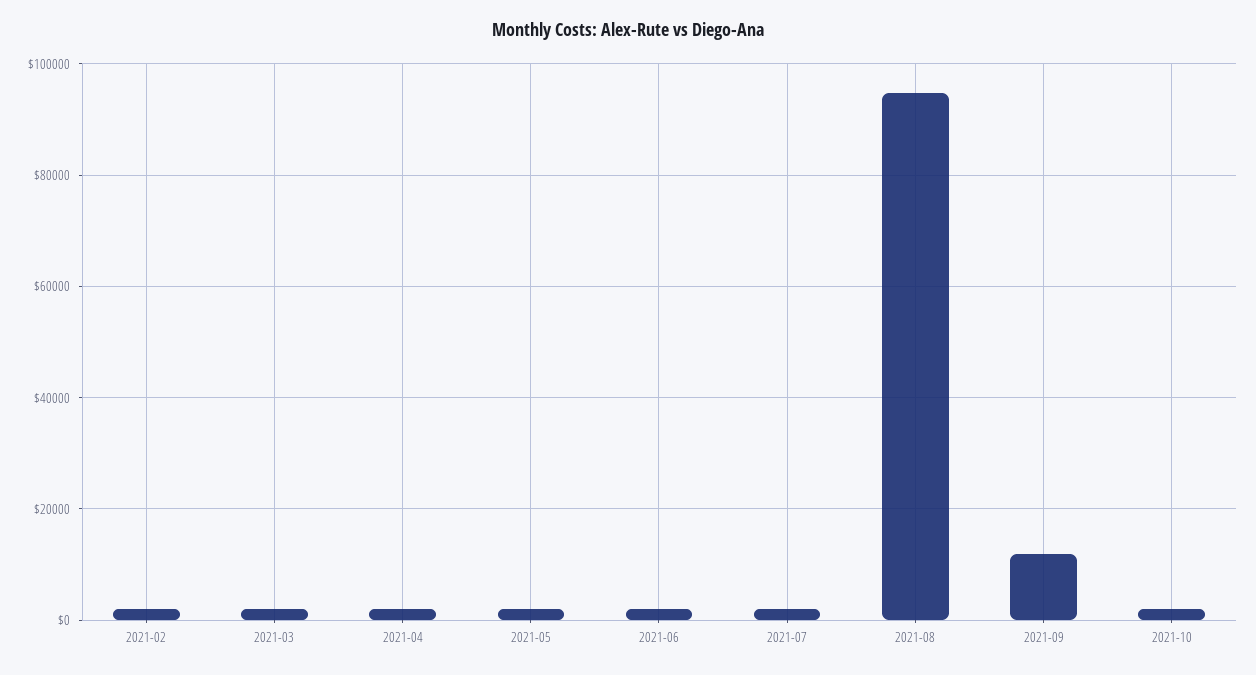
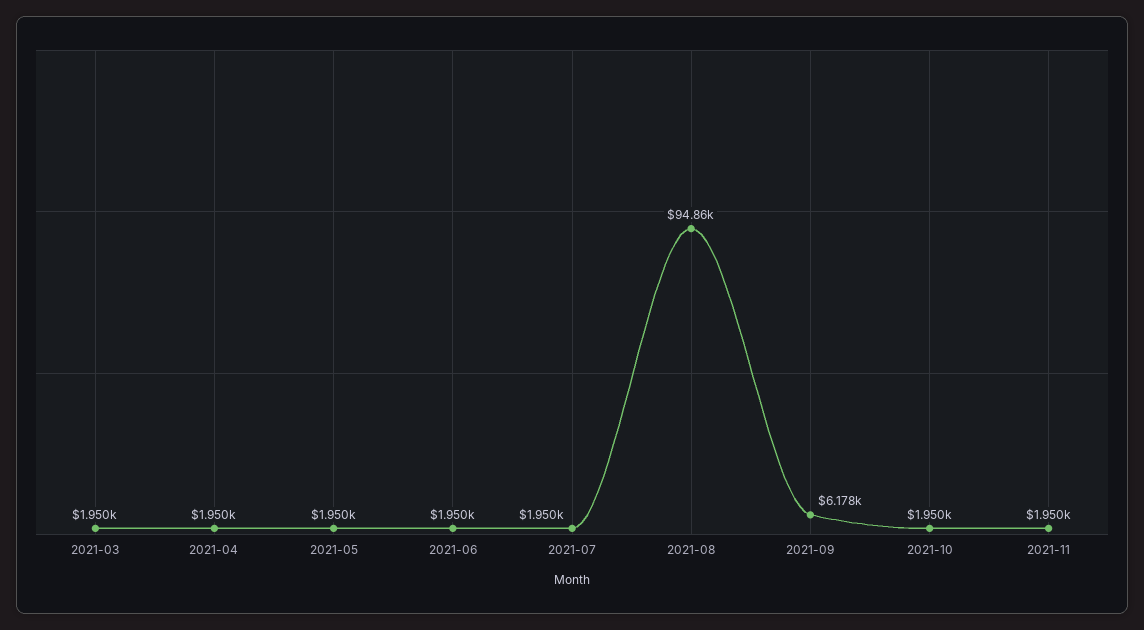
2021-02: 2000 -> none
2021-09: 12000 -> 6178
2021-11: none -> 1950

